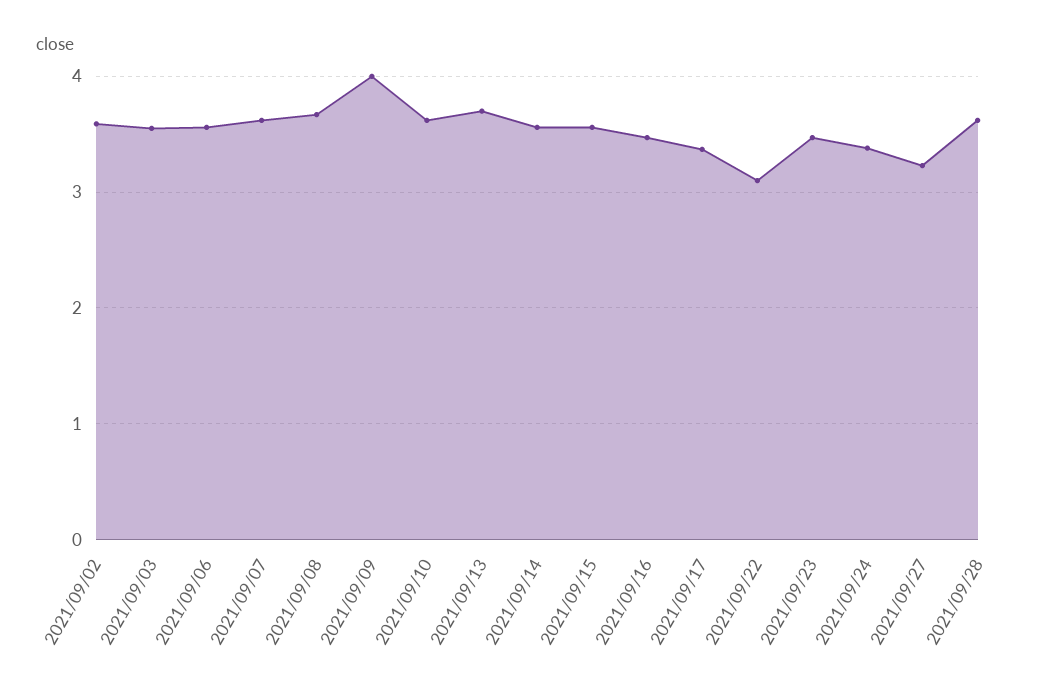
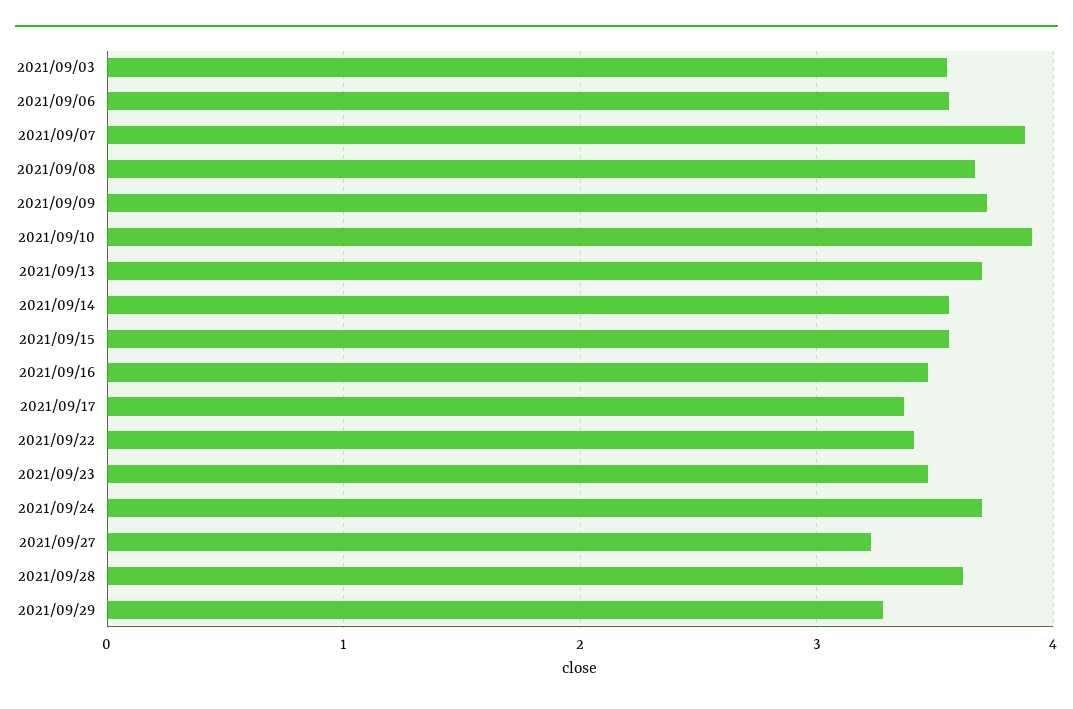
2021/09/02: 3.6 -> none
2021/09/07: 3.6 -> 3.9
2021/09/09: 4 -> 3.7
2021/09/10: 3.6 -> 3.9
2021/09/22: 3.1 -> 3.4
2021/09/24: 3.4 -> 3.7
2021/09/29: none -> 3.3

